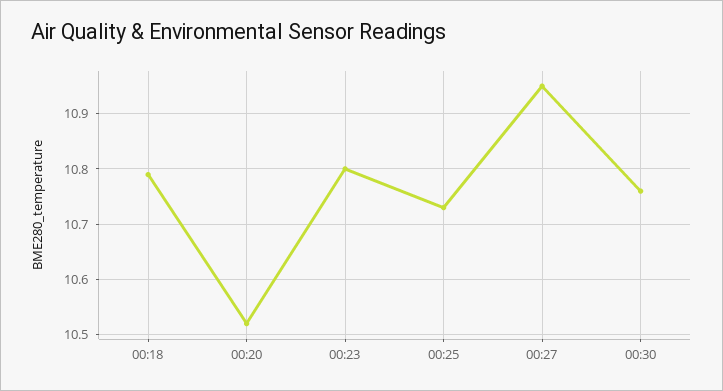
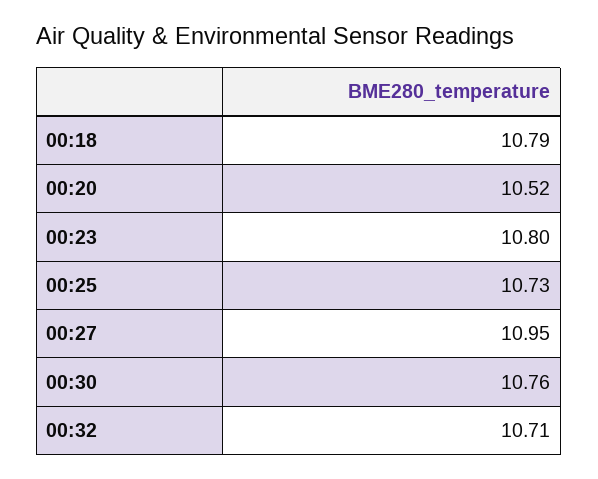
00:32: none -> 10.71

